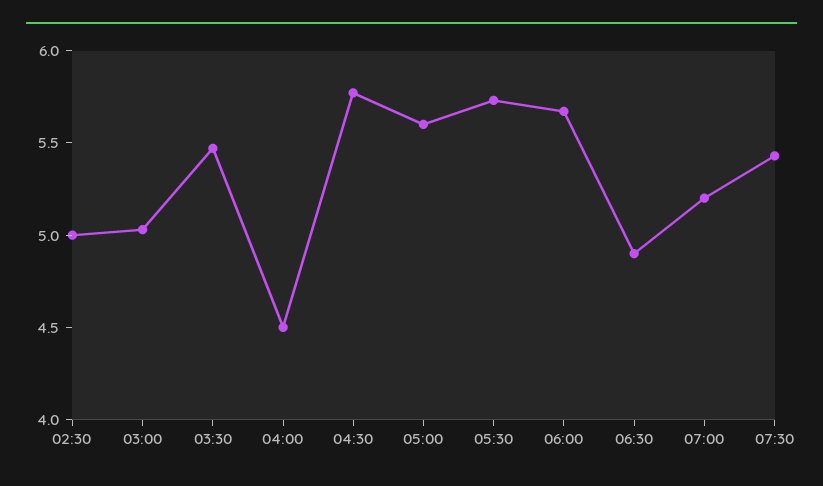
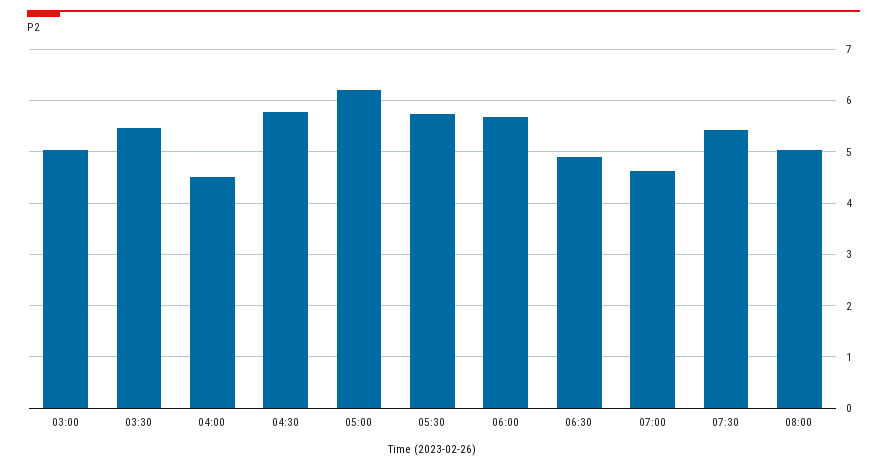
02:30: 5 -> none
05:00: 5.6 -> 6.2
07:00: 5.2 -> 4.6
08:00: none -> 5

